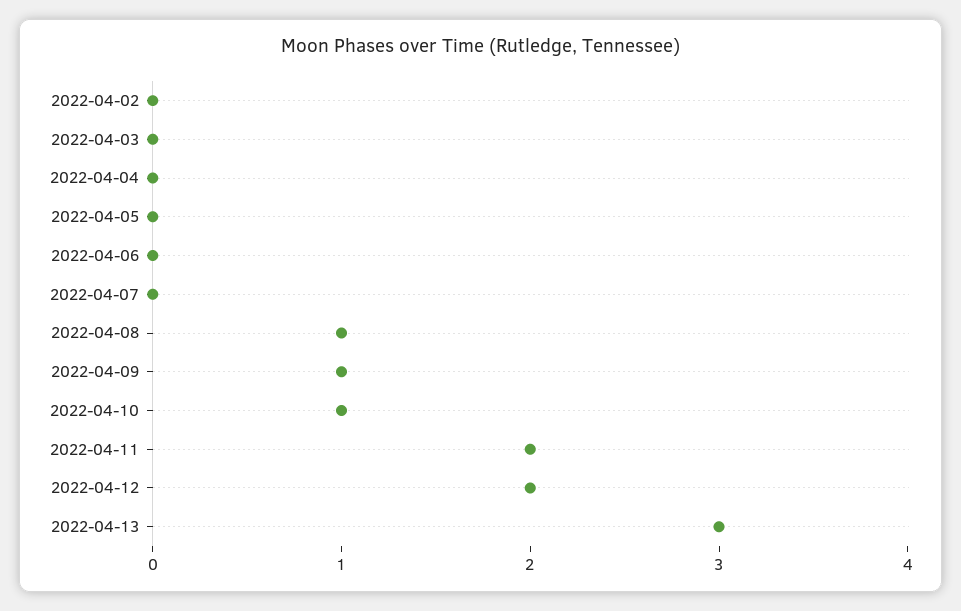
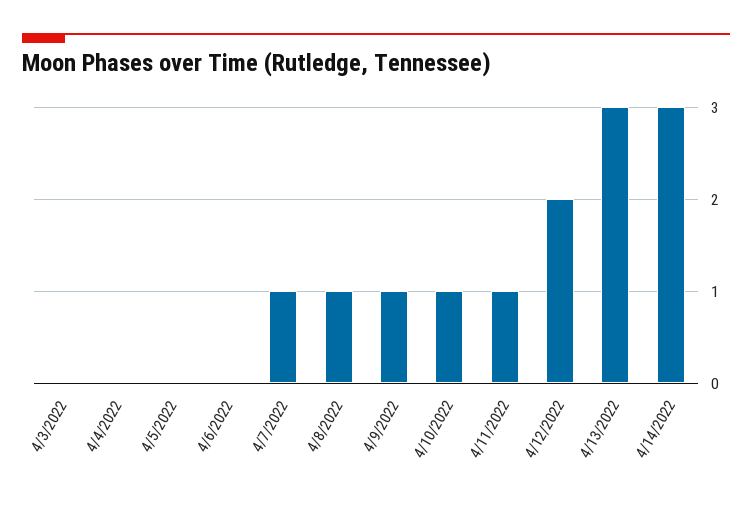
2022-04-02: 0 -> none
2022-04-07: 0 -> 1
2022-04-11: 2 -> 1
4/14/2022: none -> 3

